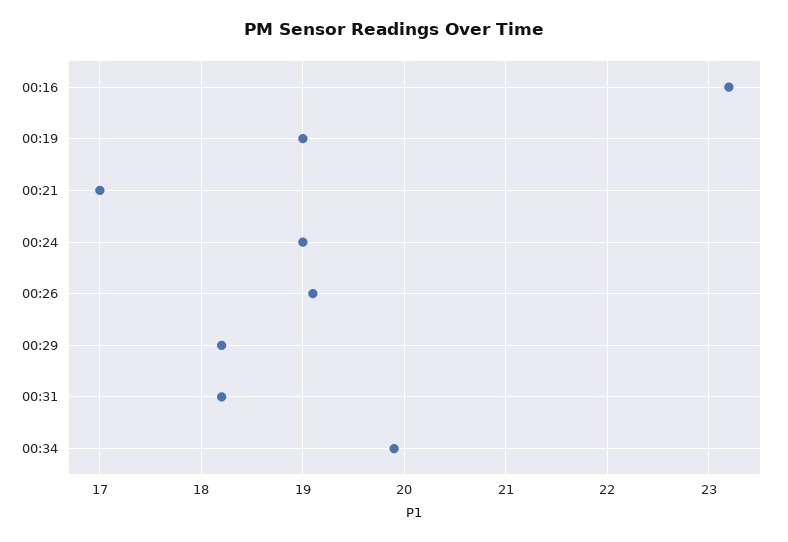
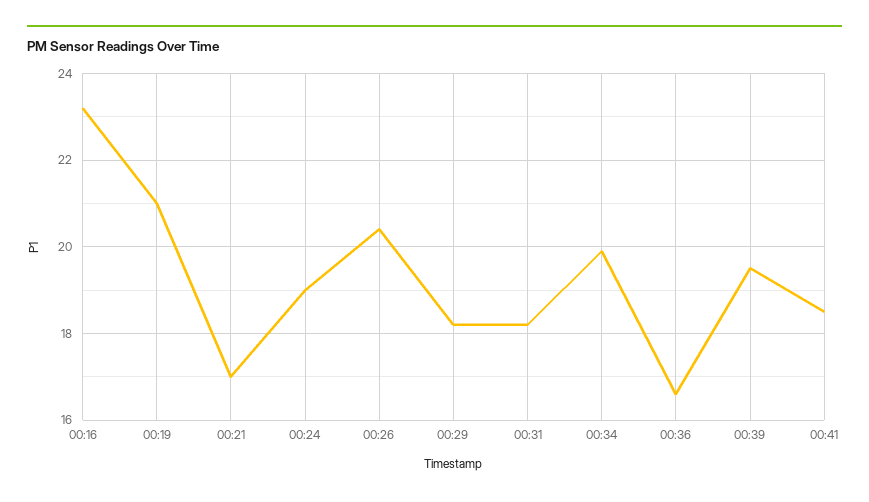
00:19: 19 -> 21
00:26: 19.1 -> 20.5
00:36: none -> 16.5
00:39: none -> 19.5
00:41: none -> 18.5

